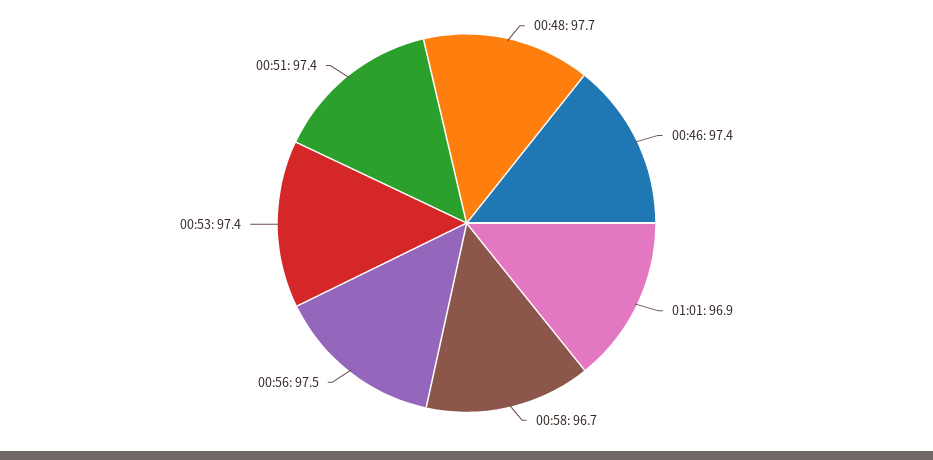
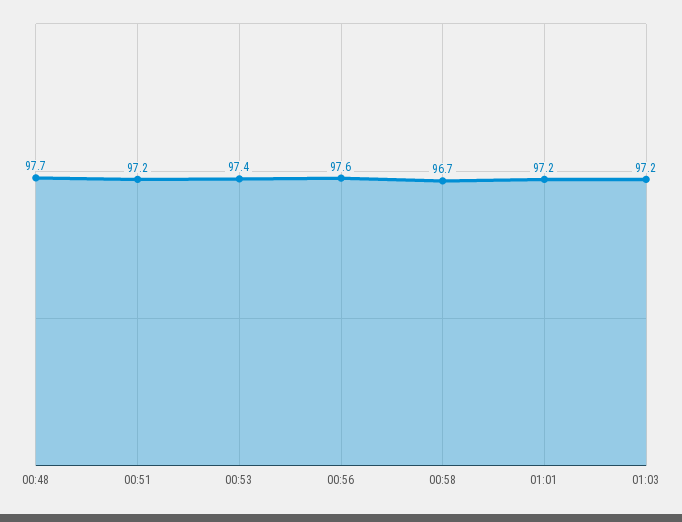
00:46: 97.4 -> none
01:01: 96.9 -> 97.2
00:56: 97.5 -> 97.6
00:51: 97.4 -> 97.2
01:03: none -> 97.2

